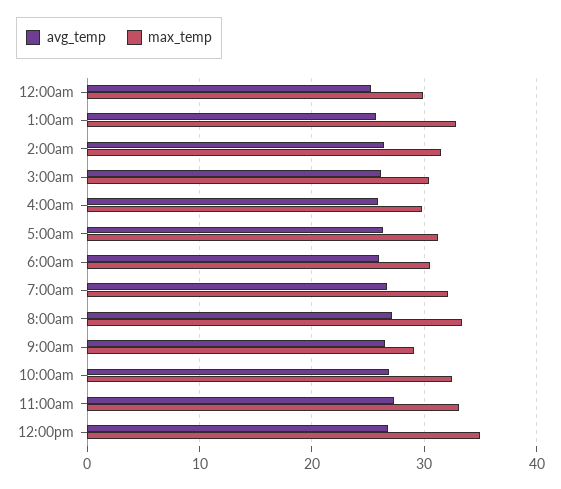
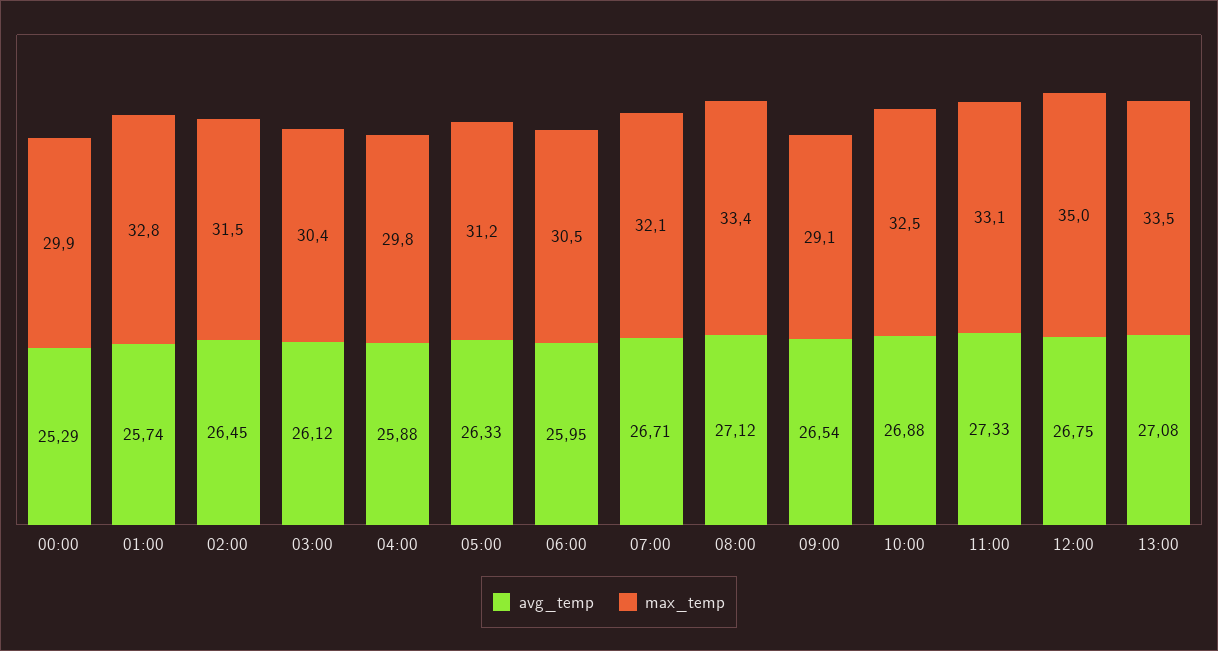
avg_temp, 13:00: none -> 27.08
max_temp, 13:00: none -> 33.5

